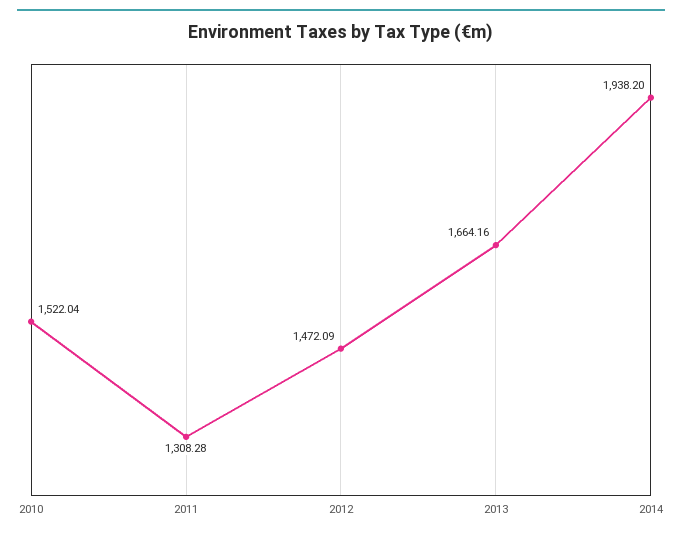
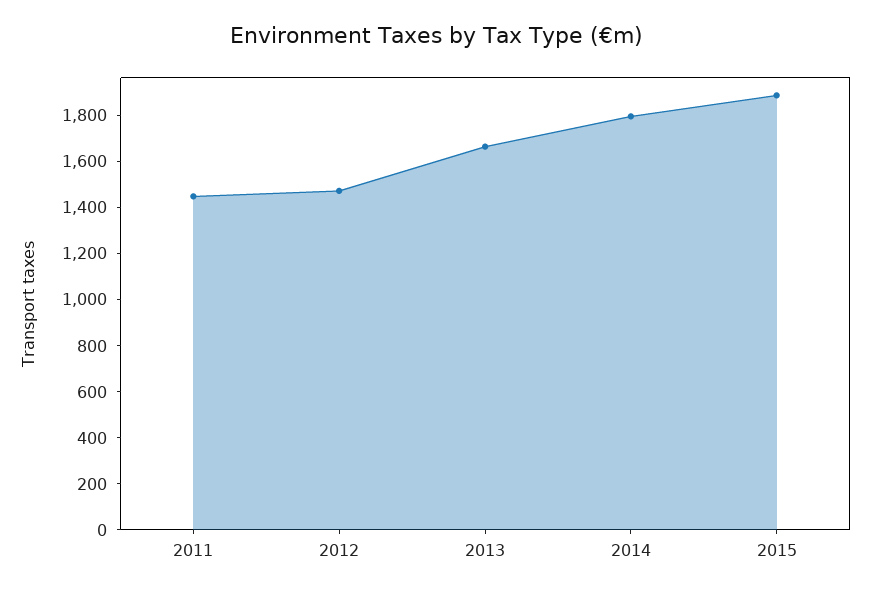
2010: 1522.04 -> none
2011: 1308.28 -> 1450
2014: 1938.2 -> 1800
2015: none -> 1900

